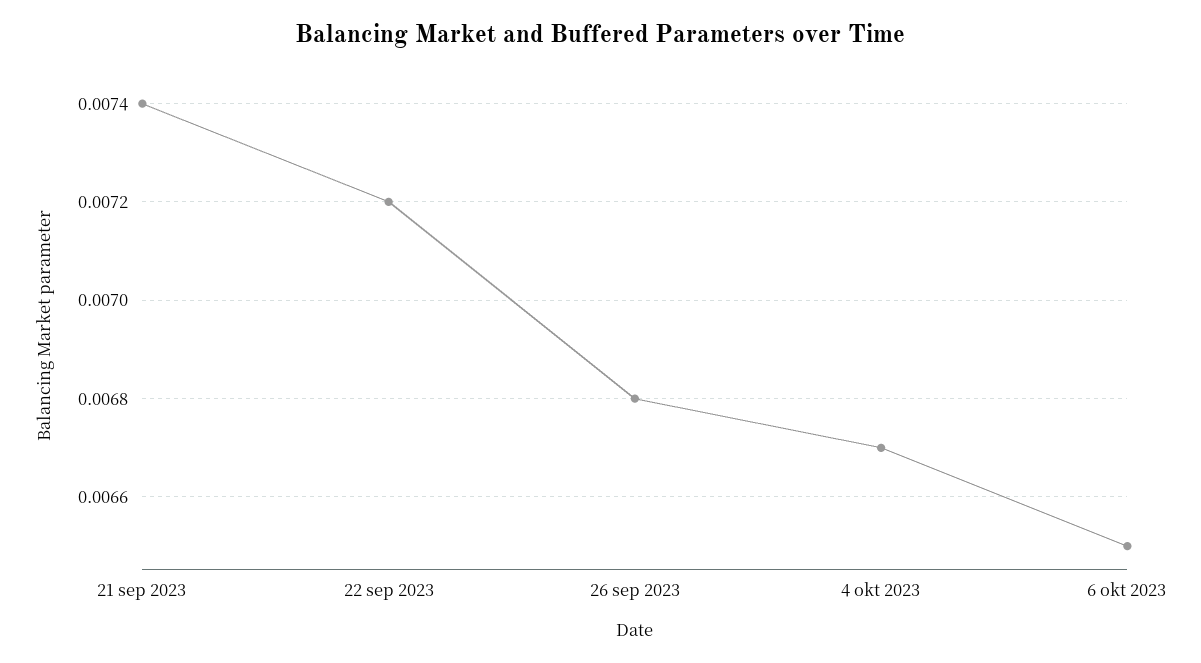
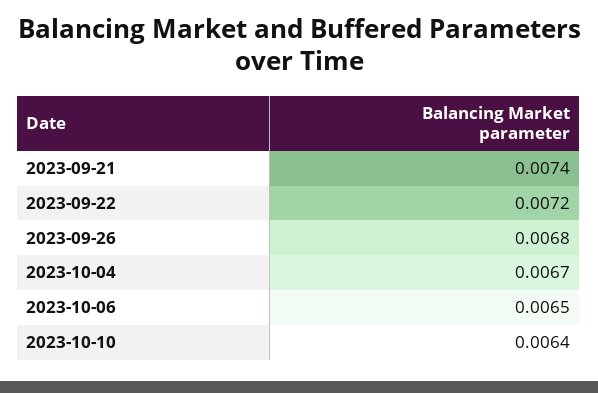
2023-10-10: none -> 0.0064

